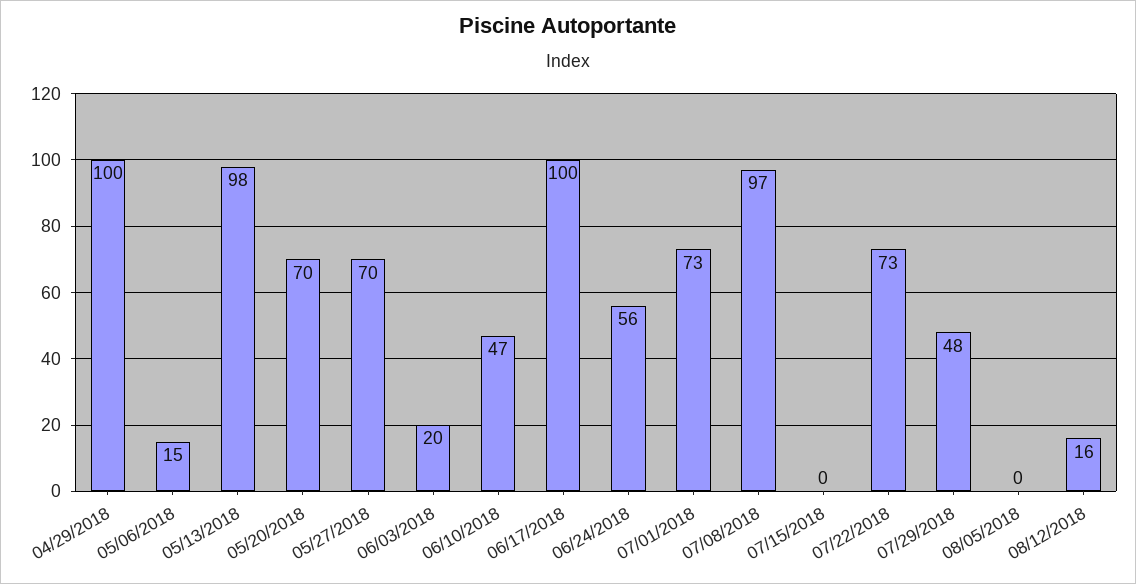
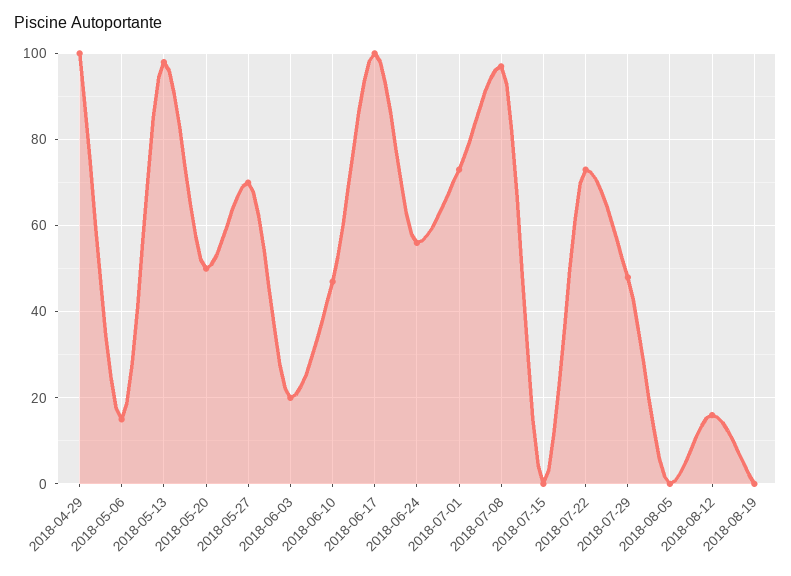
05/20/2018: 70 -> 50
2018-08-19: none -> 0

